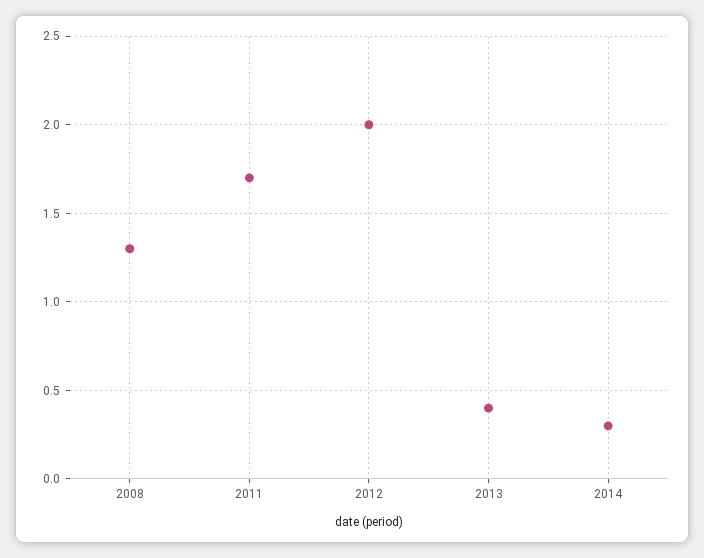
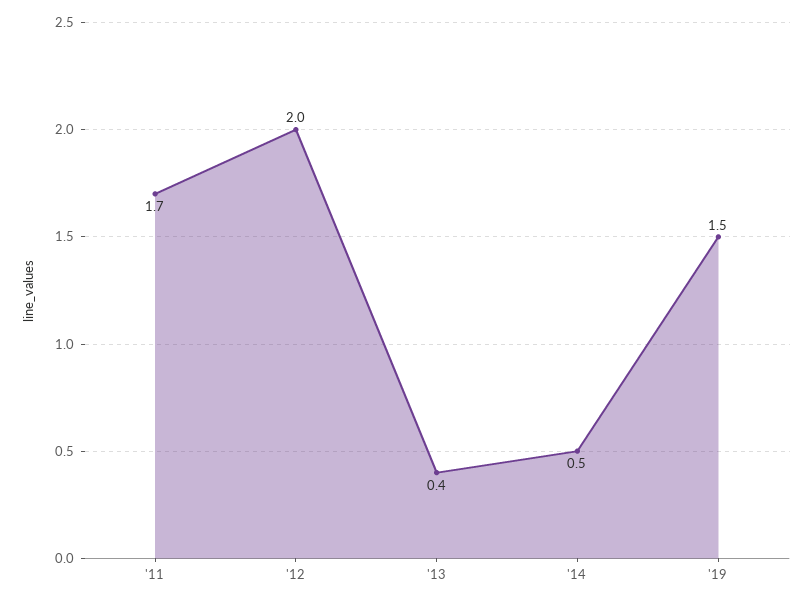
2008: 1.3 -> none
2014: 0.3 -> 0.5
'19: none -> 1.5

